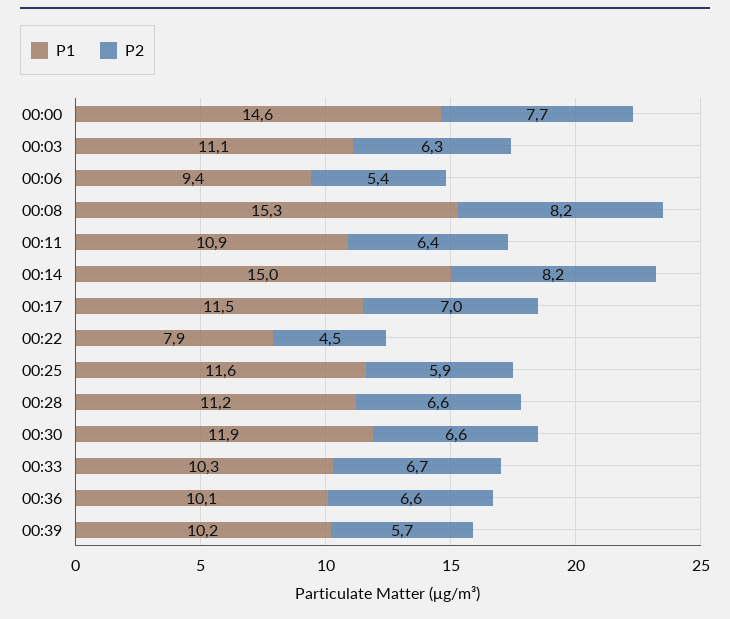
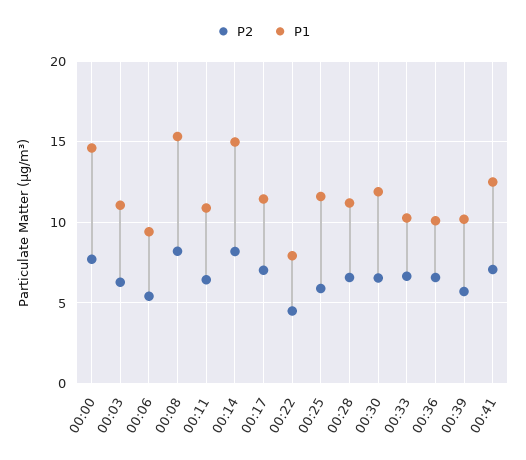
P2, 00:41: none -> 7
P1, 00:41: none -> 12.5

